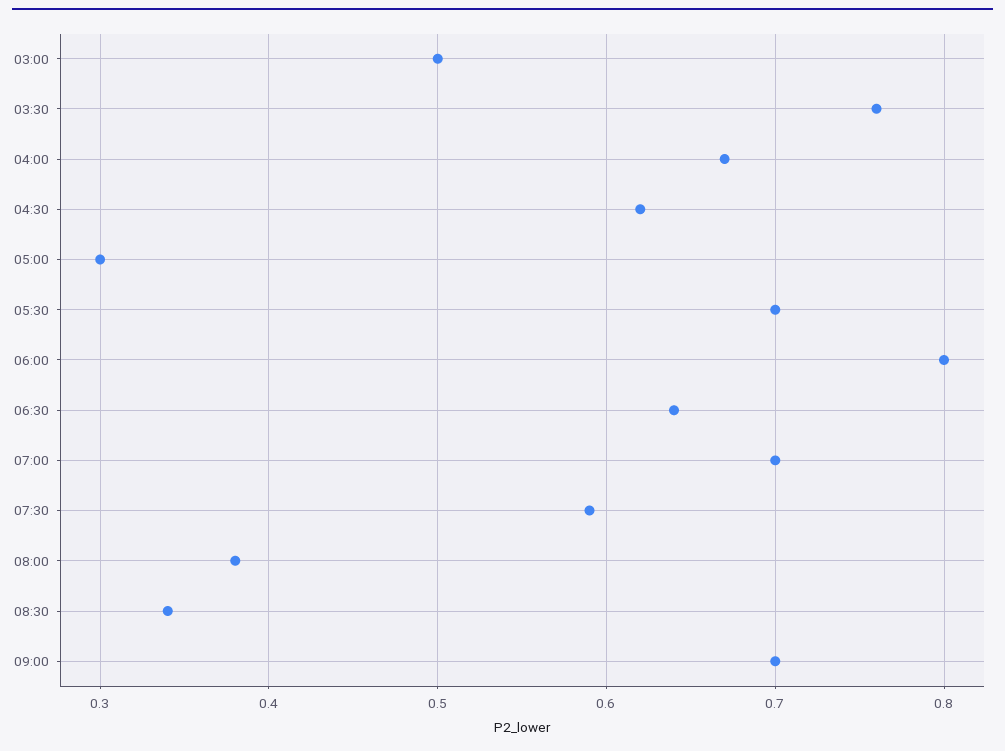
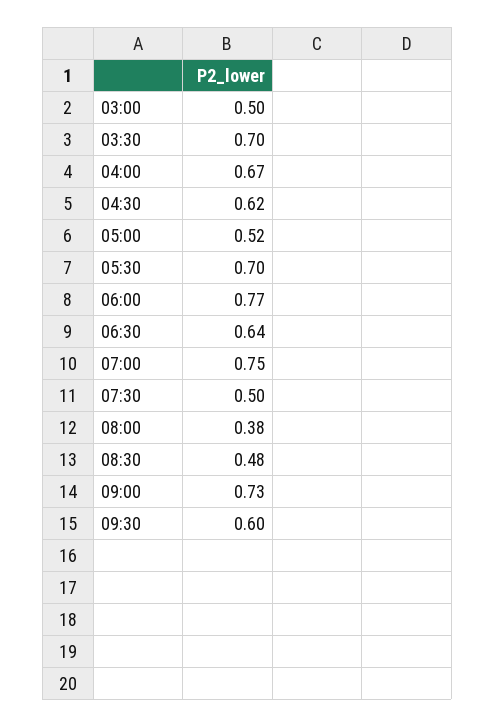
03:30: 0.76 -> 0.7
05:00: 0.3 -> 0.52
06:00: 0.8 -> 0.77
07:00: 0.7 -> 0.75
07:30: 0.59 -> 0.5
08:30: 0.34 -> 0.48
09:00: 0.7 -> 0.73
09:30: none -> 0.6

